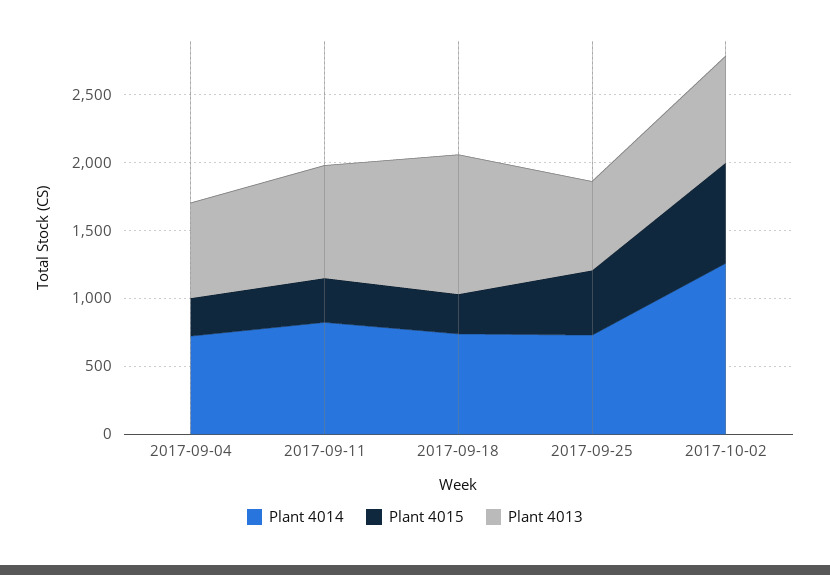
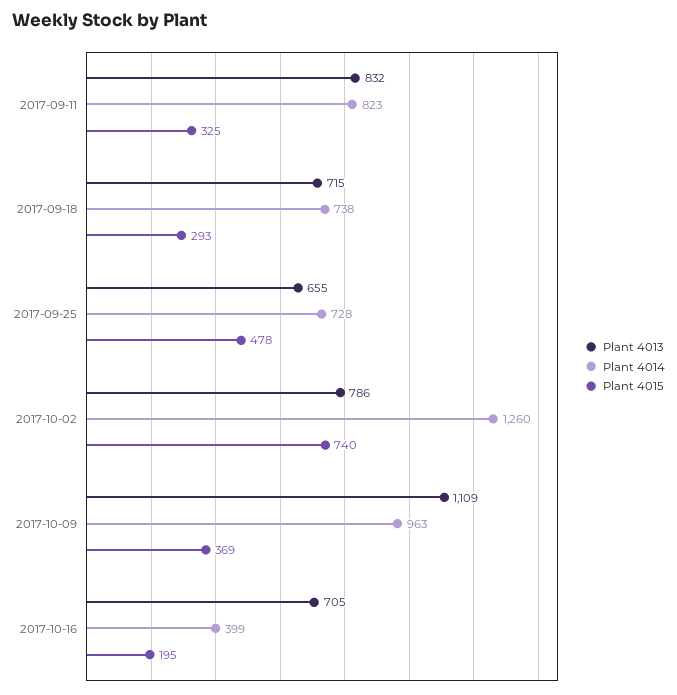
Plant 4014, 2017-09-04: 700 -> none
Plant 4015, 2017-09-04: 300 -> none
Plant 4013, 2017-09-04: 700 -> none
Plant 4013, 2017-09-18: 1000 -> 715
Plant 4013, 2017-10-09: none -> 1109
Plant 4014, 2017-10-09: none -> 963
Plant 4015, 2017-10-09: none -> 369
Plant 4013, 2017-10-16: none -> 705
Plant 4014, 2017-10-16: none -> 399
Plant 4015, 2017-10-16: none -> 195

